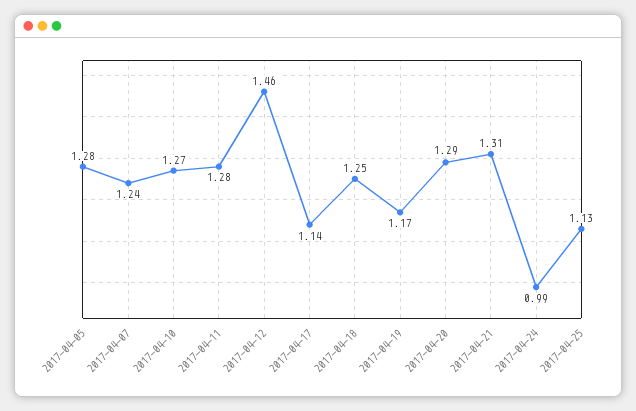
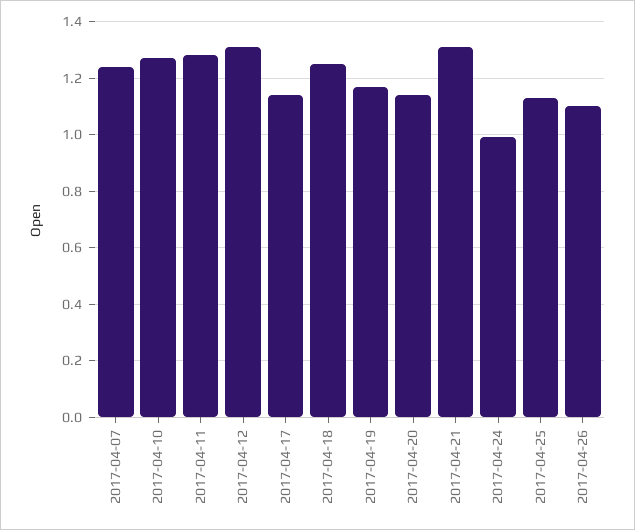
2017-04-05: 1.28 -> none
2017-04-12: 1.46 -> 1.3
2017-04-20: 1.29 -> 1.15
2017-04-26: none -> 1.1

